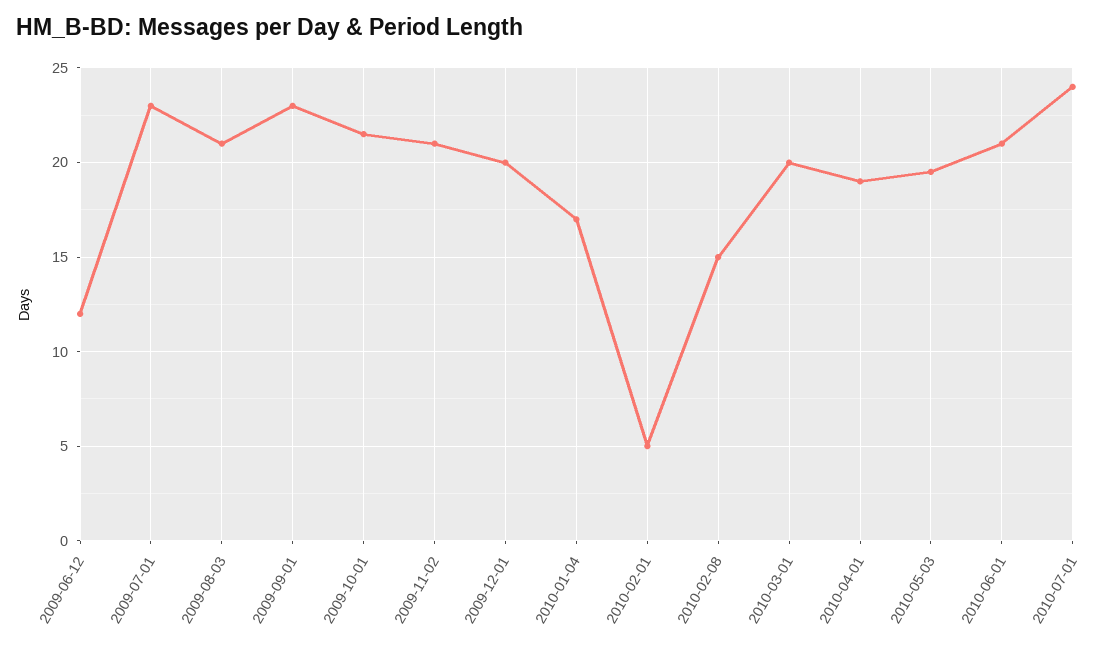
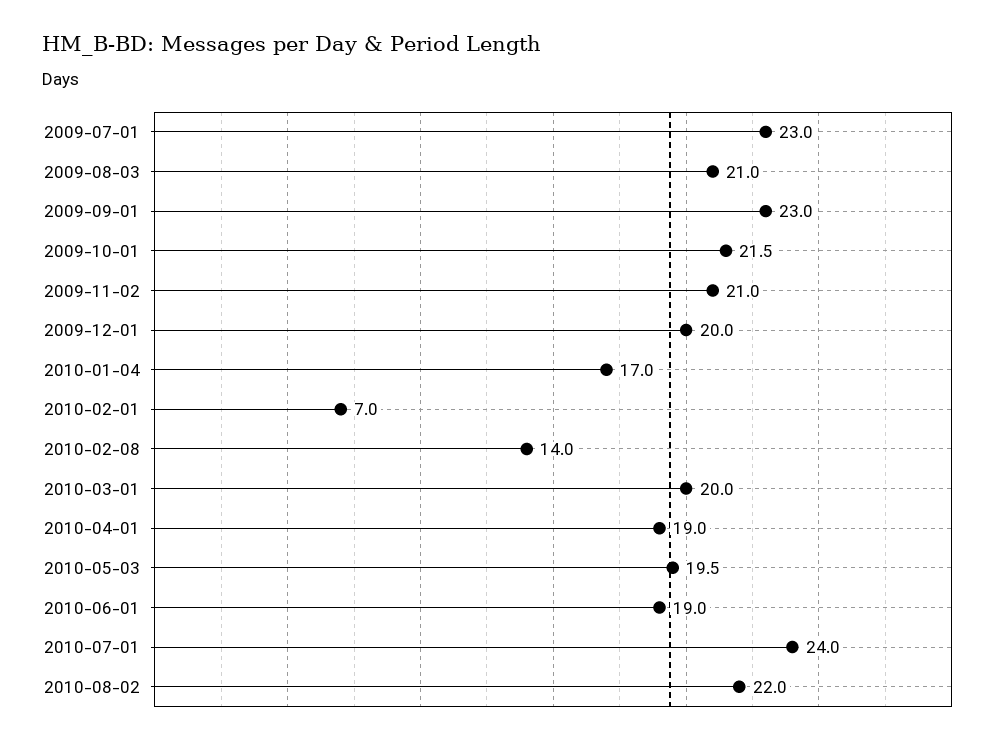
2009-06-12: 12 -> none
2010-02-01: 5 -> 7
2010-02-08: 15 -> 14
2010-06-01: 21 -> 19
2010-08-02: none -> 22

